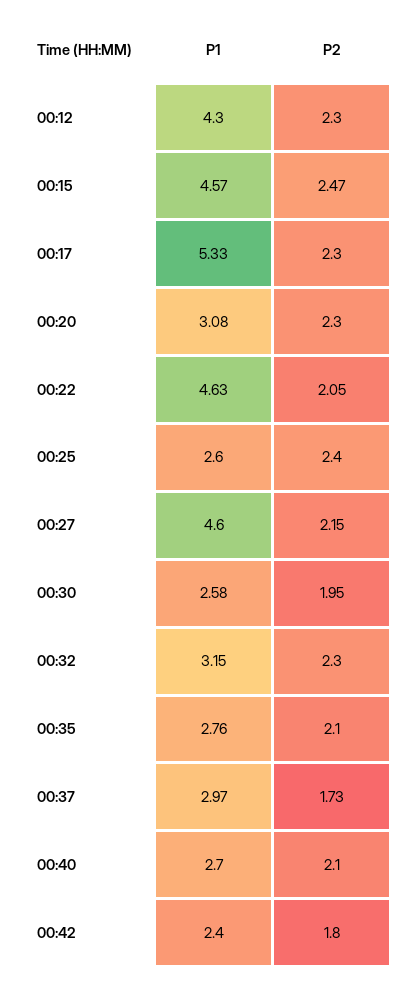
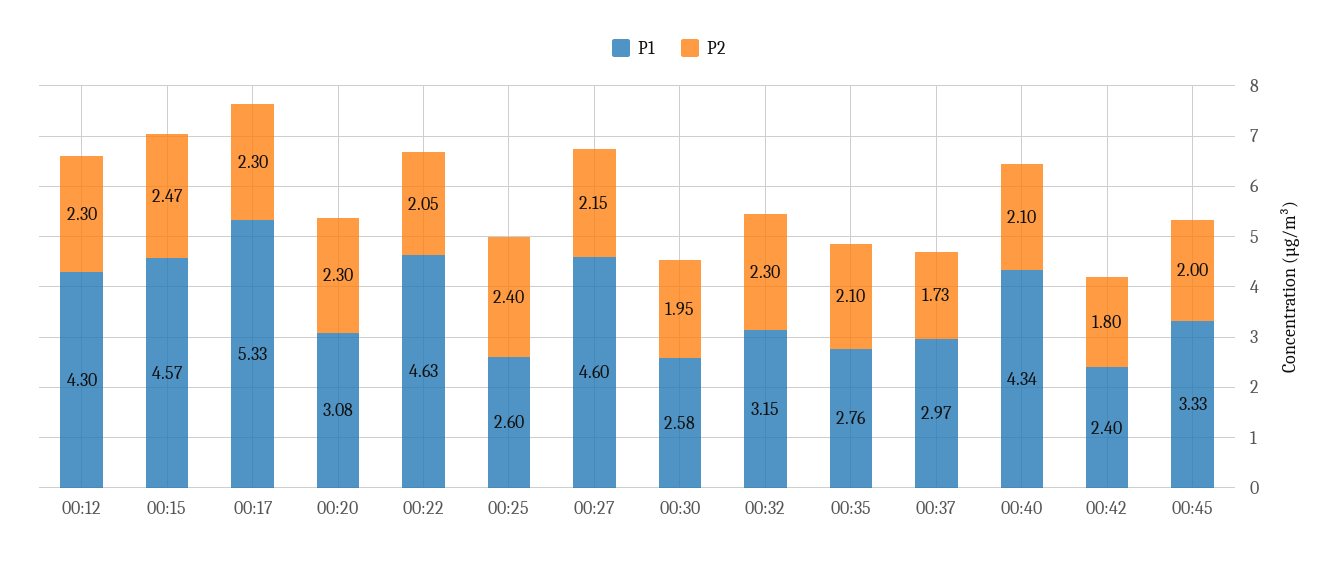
P1, 00:40: 2.7 -> 4.34
P1, 00:45: none -> 3.33
P2, 00:45: none -> 2

